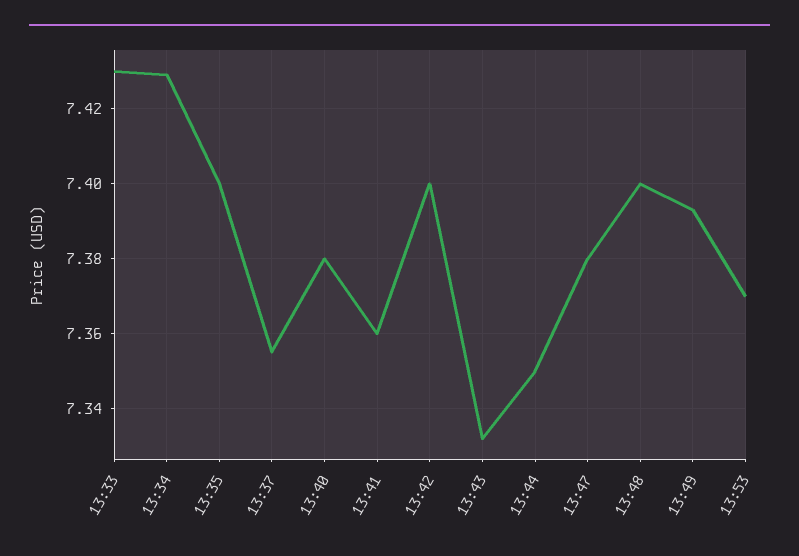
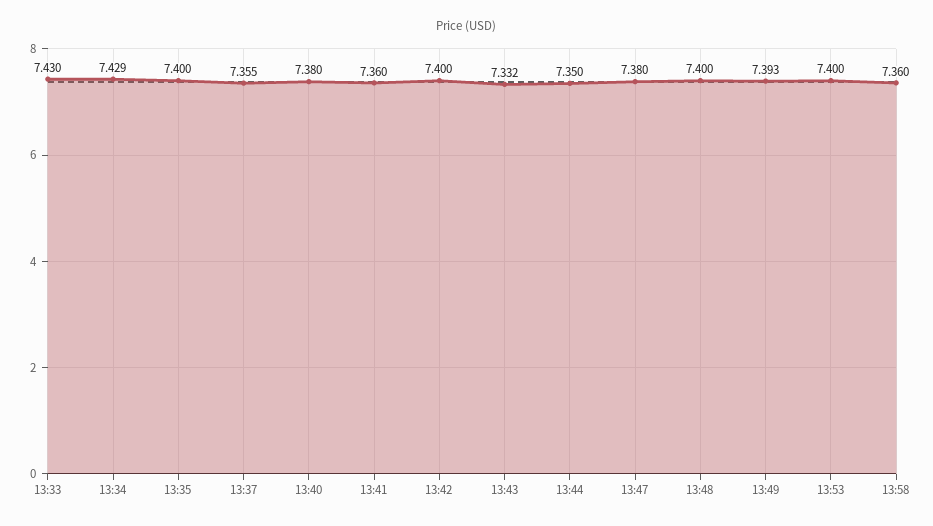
13:53: 7.37 -> 7.4
13:58: none -> 7.36

